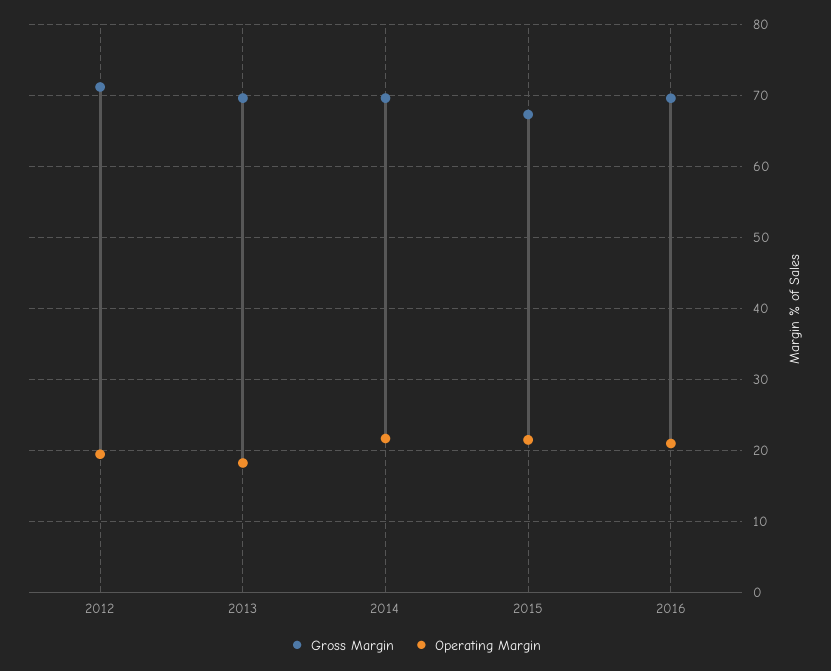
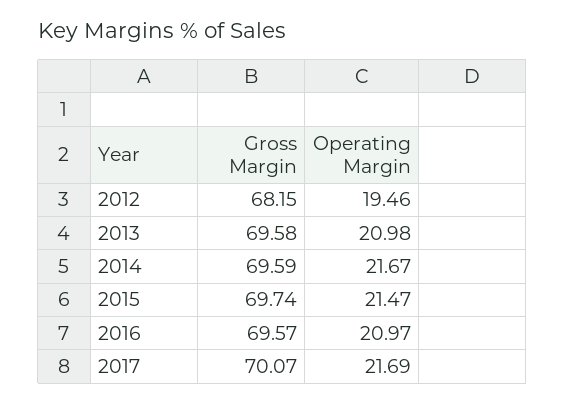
Gross Margin, 2012: 71 -> 68.15
Operating Margin, 2013: 18 -> 20.98
Gross Margin, 2015: 67 -> 69.74
Gross Margin, 2017: none -> 70.07
Operating Margin, 2017: none -> 21.69

